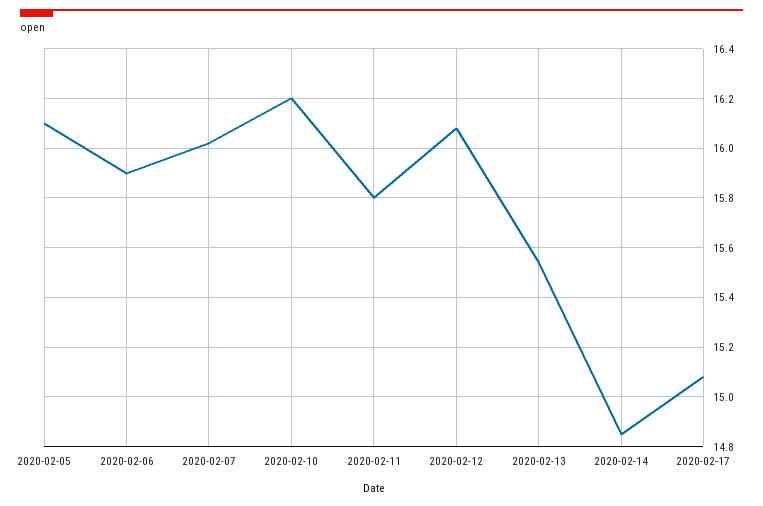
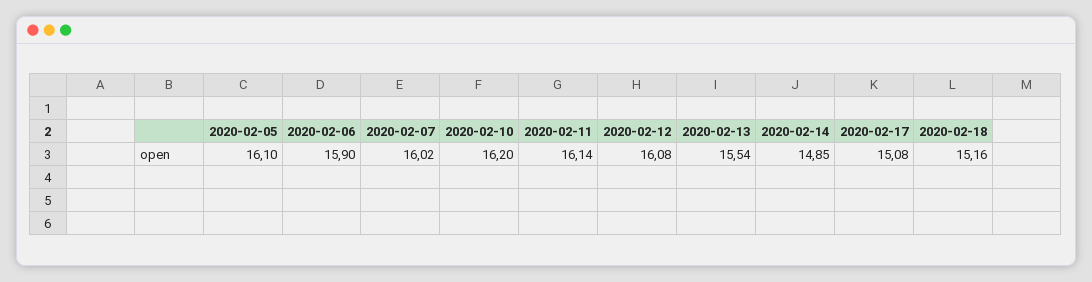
2020-02-11: 15.8 -> 16.14
2020-02-18: none -> 15.16

